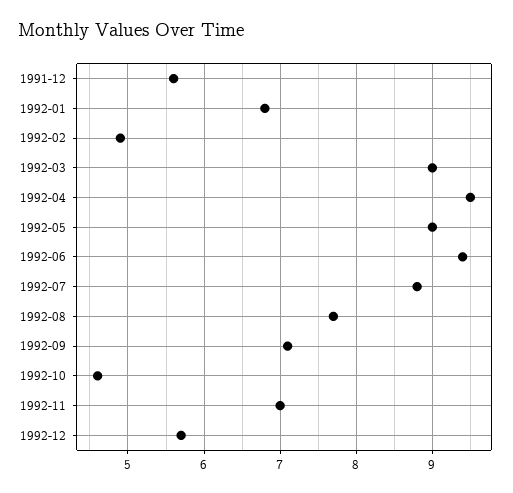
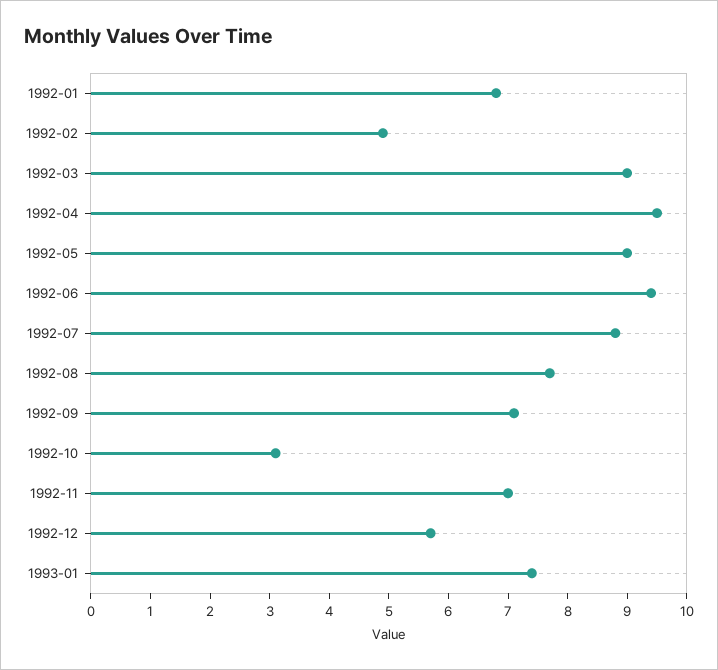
1991-12: 5.6 -> none
1992-10: 4.6 -> 3
1993-01: none -> 7.5

